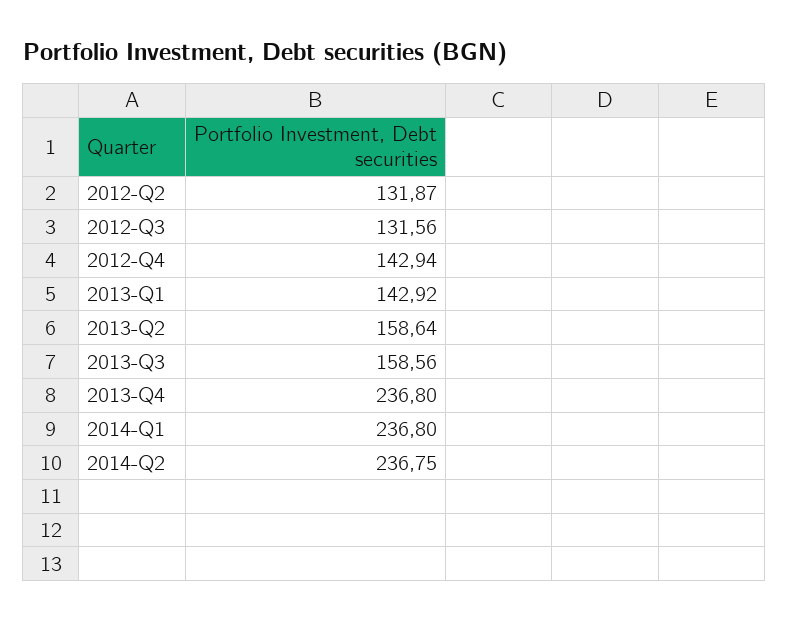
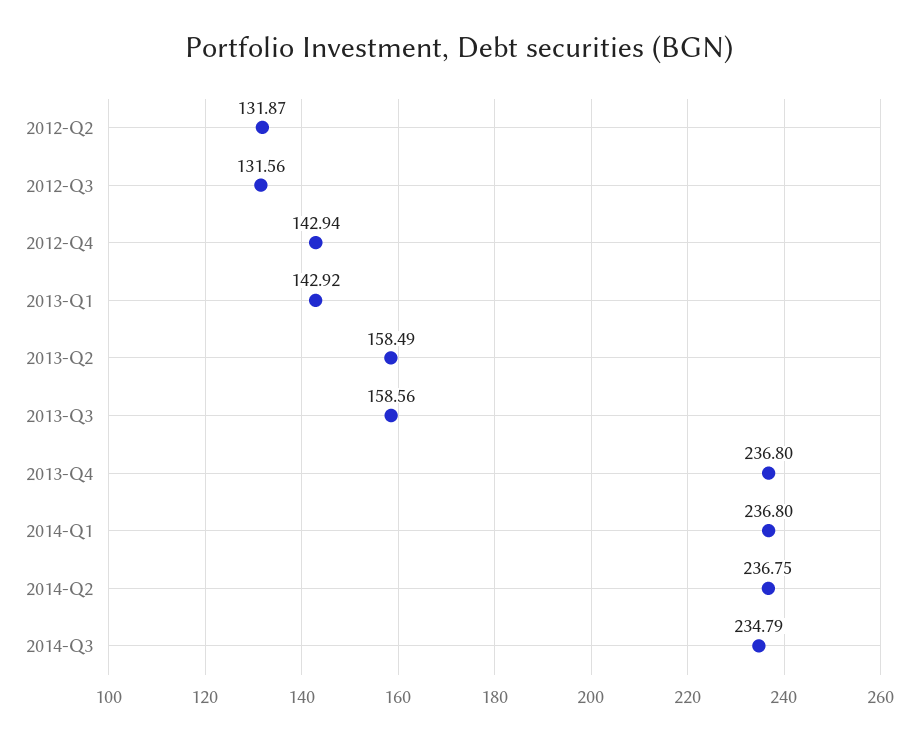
2013-Q2: 158.64 -> 158.49
2014-Q3: none -> 234.79

